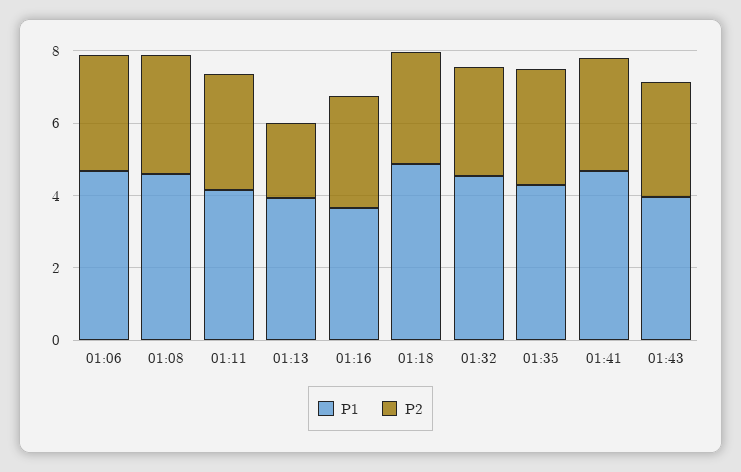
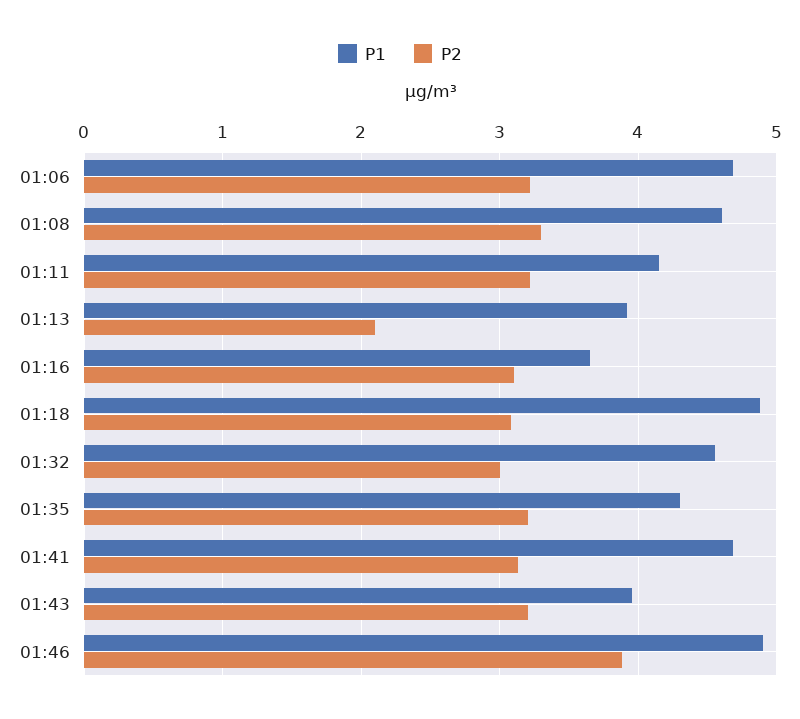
P1, 01:46: none -> 4.9
P2, 01:46: none -> 3.9

